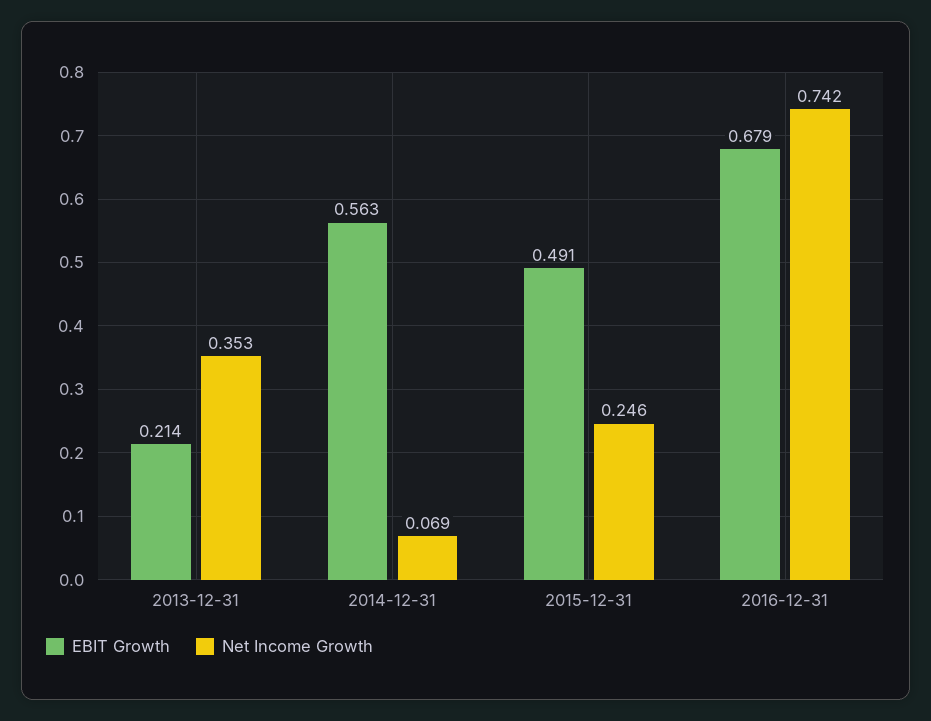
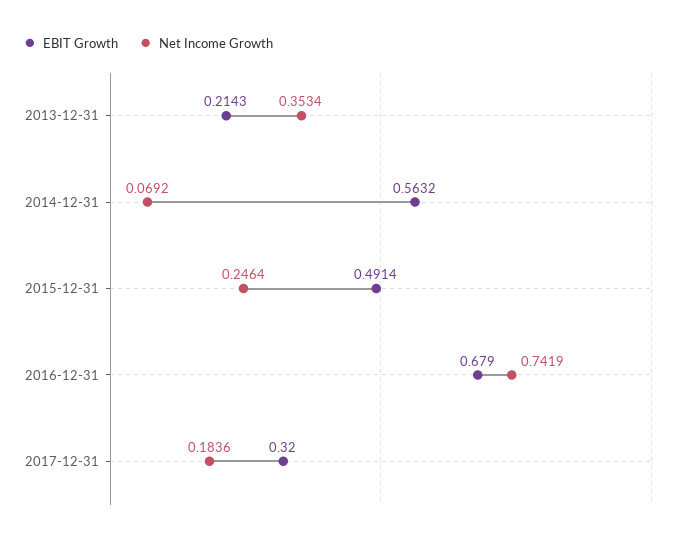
EBIT Growth, 2017-12-31: none -> 0.32
Net Income Growth, 2017-12-31: none -> 0.1836

